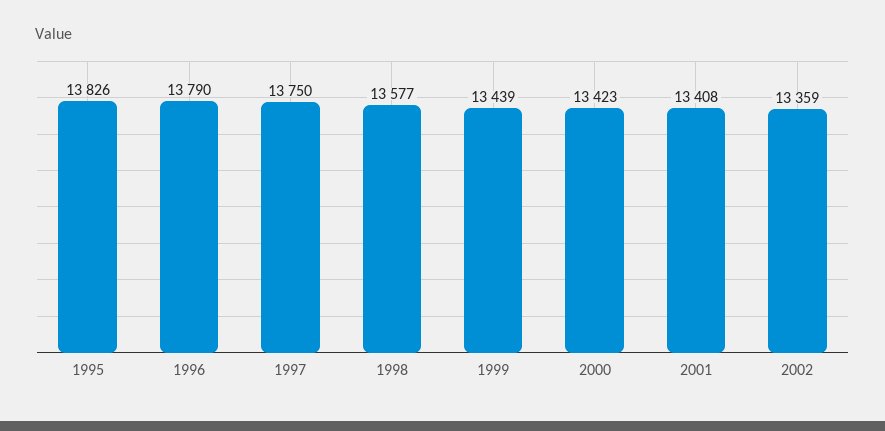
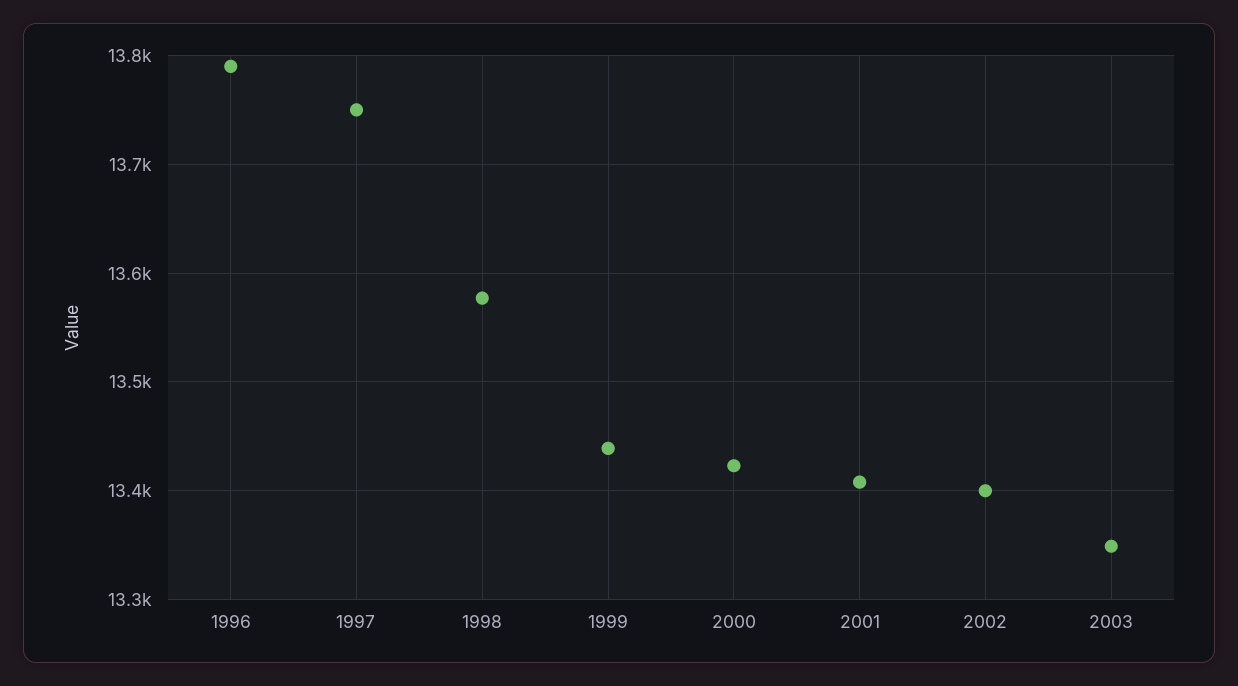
1995: 13826 -> none
2002: 13359 -> 13400
2003: none -> 13350

